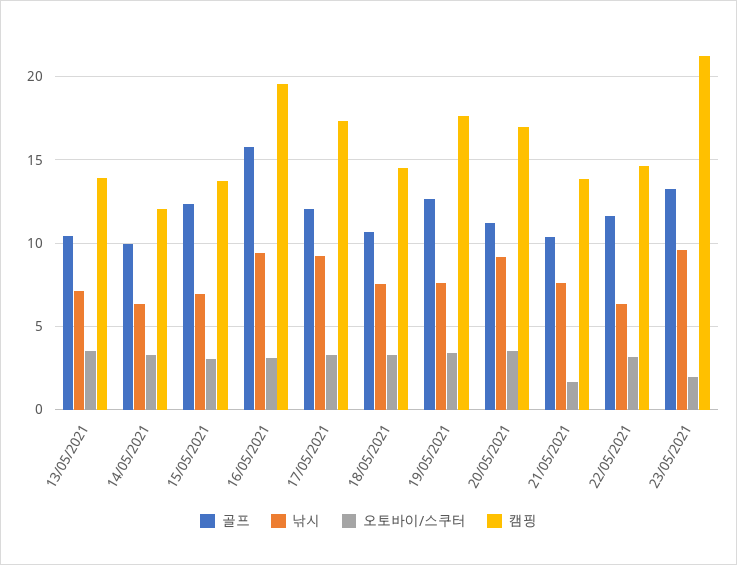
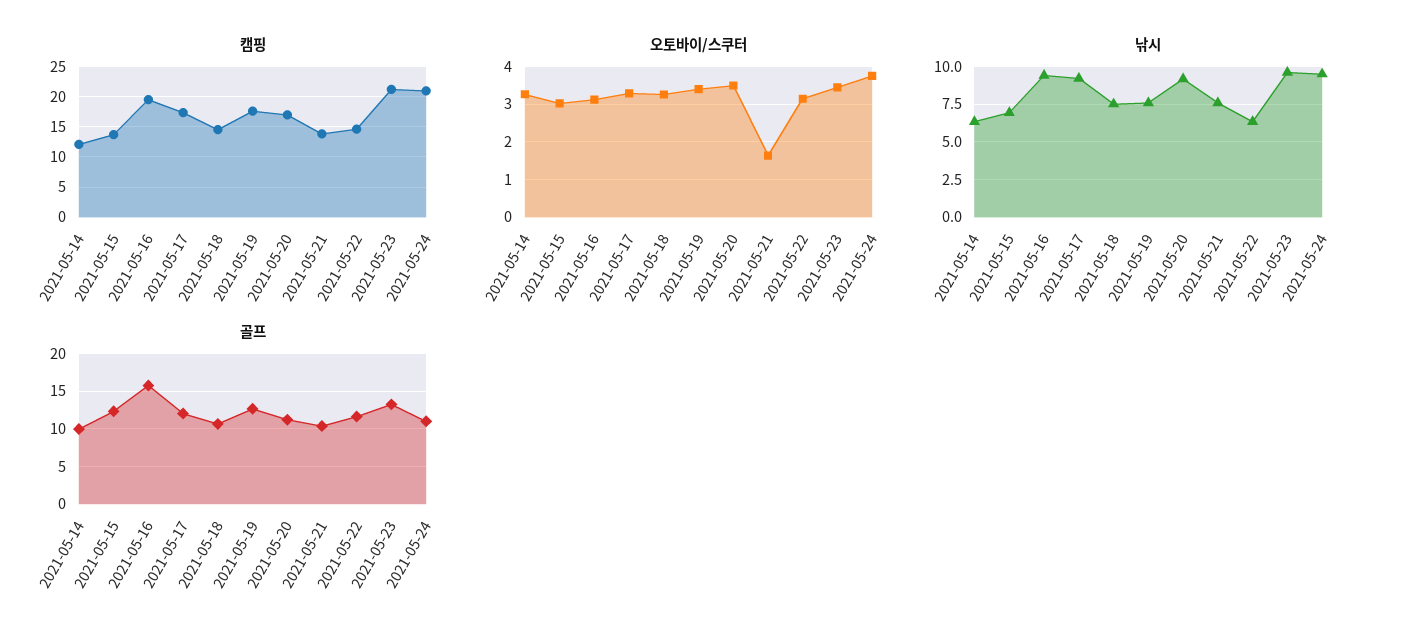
골프, 13/05/2021: 10.5 -> none
낚시, 13/05/2021: 7 -> none
오토바이/스쿠터, 13/05/2021: 3.5 -> none
캠핑, 13/05/2021: 14 -> none
오토바이/스쿠터, 23/05/2021: 2 -> 3.4
캠핑, 2021-05-24: none -> 21
오토바이/스쿠터, 2021-05-24: none -> 3.8
낚시, 2021-05-24: none -> 9.5
골프, 2021-05-24: none -> 11

